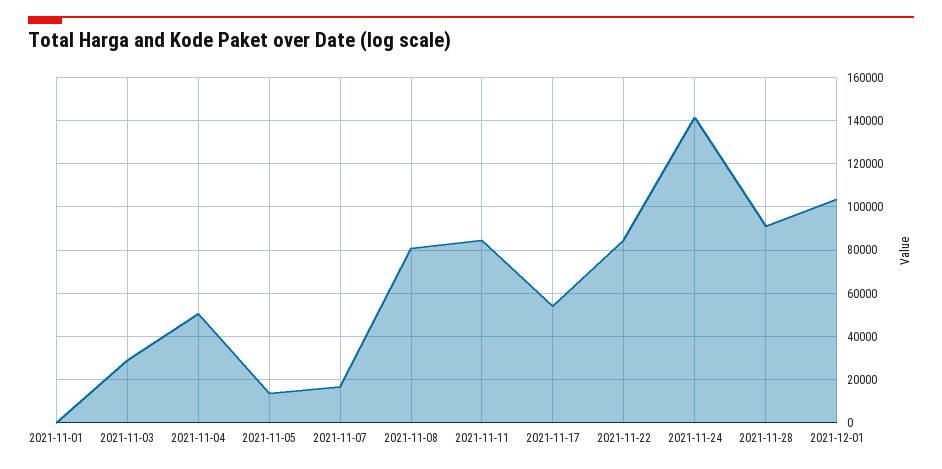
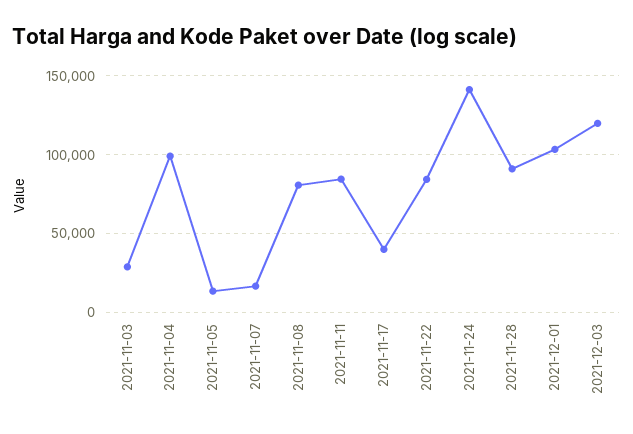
2021-11-01: 0 -> none
2021-11-04: 50000 -> 100000
2021-11-17: 55000 -> 40000
2021-12-03: none -> 120000

